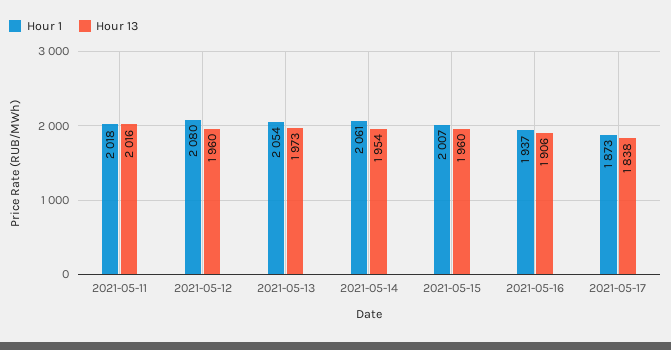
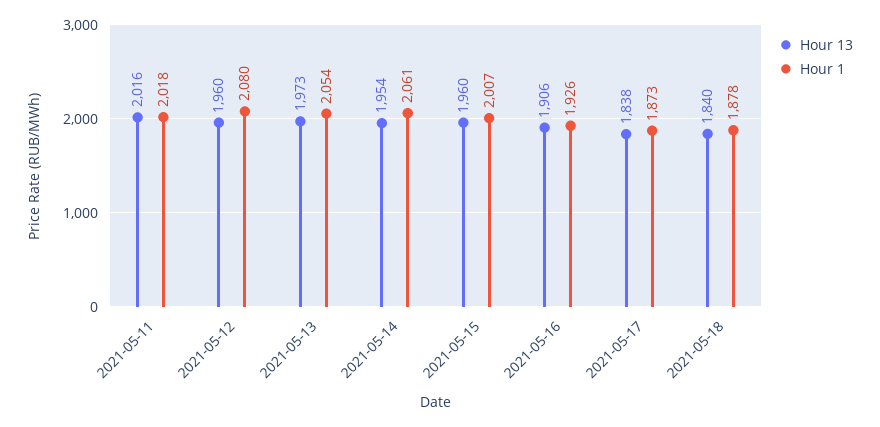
Hour 1, 2021-05-16: 1937 -> 1926
Hour 13, 2021-05-18: none -> 1840
Hour 1, 2021-05-18: none -> 1878

